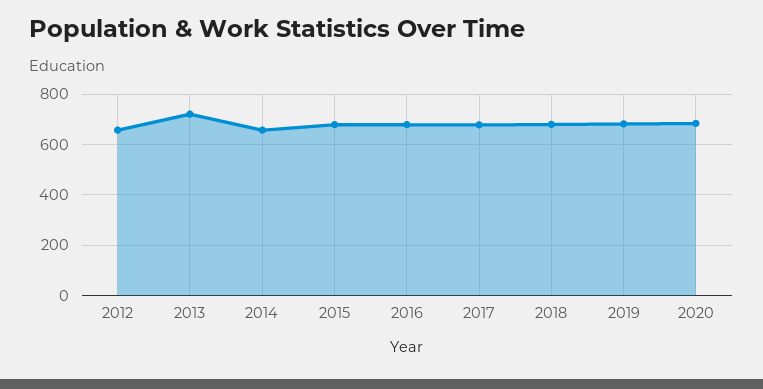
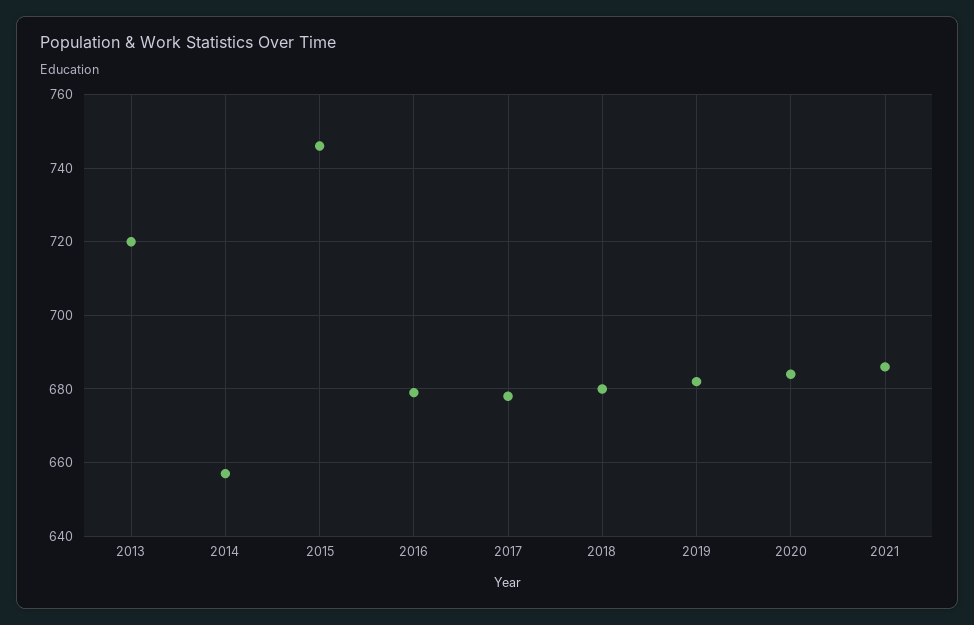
2012: 650 -> none
2015: 675 -> 745
2021: none -> 685

